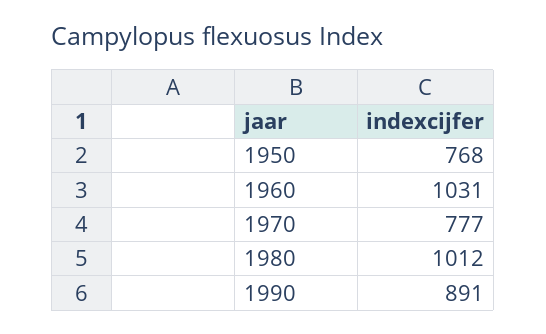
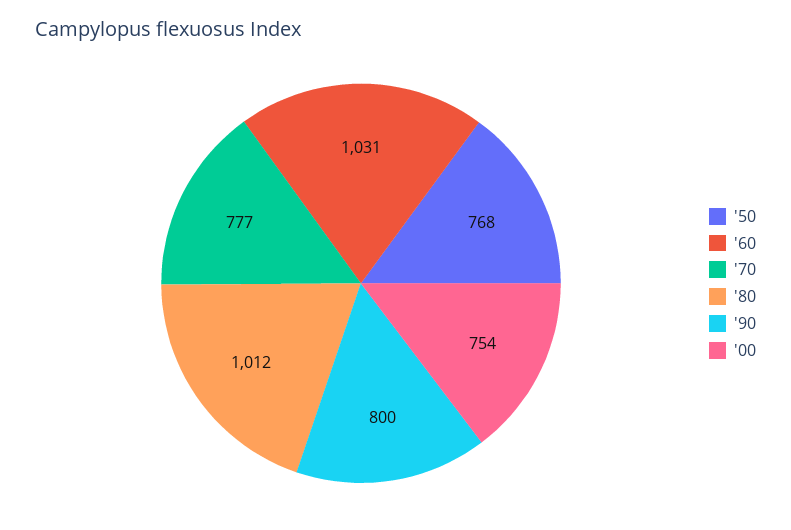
1990: 891 -> 800
'00: none -> 754

